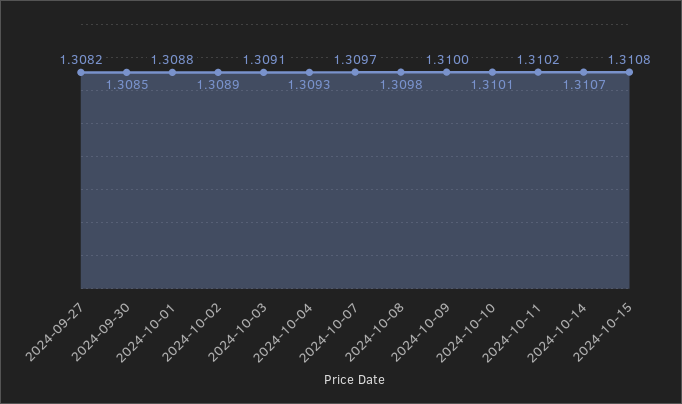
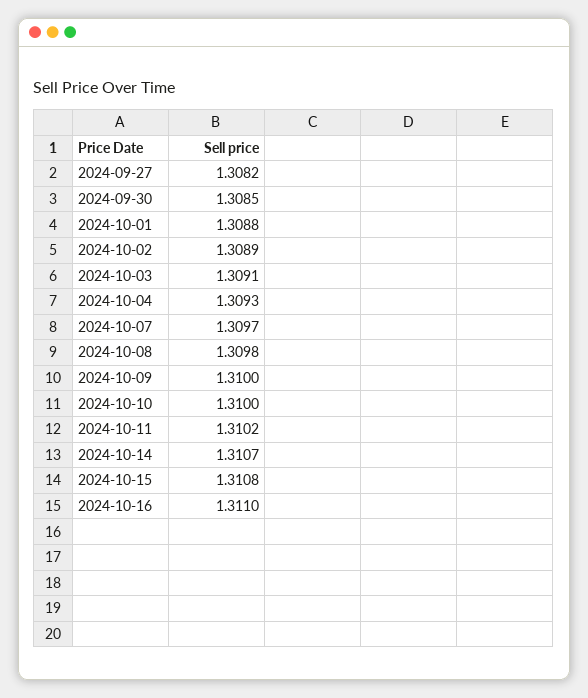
2024-10-10: 1.3101 -> 1.31
2024-10-16: none -> 1.311

